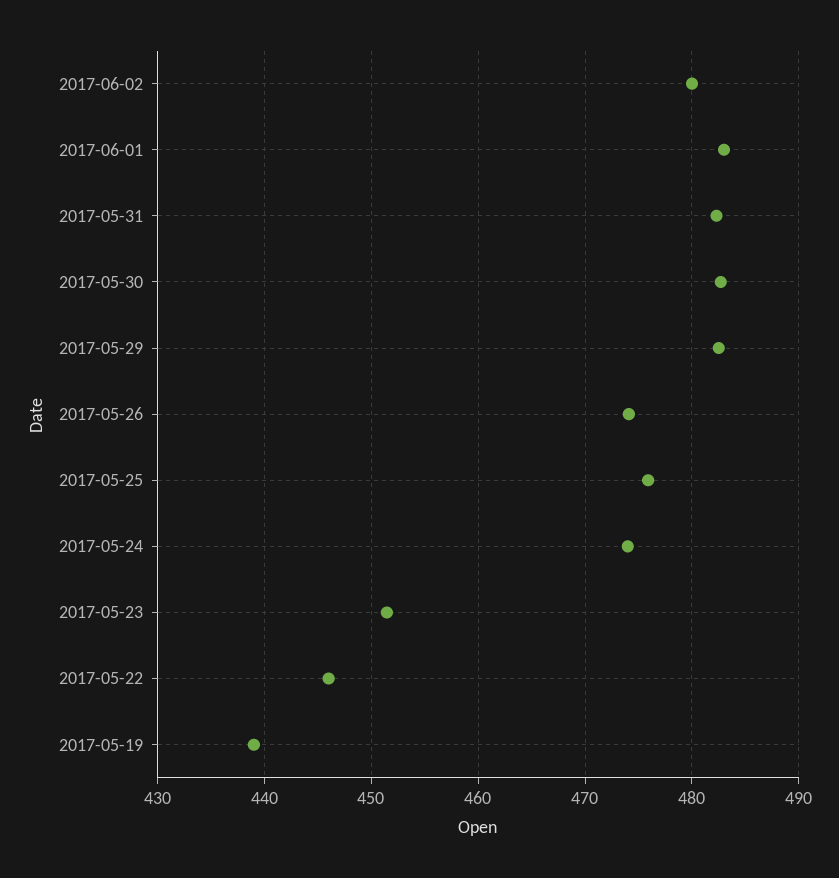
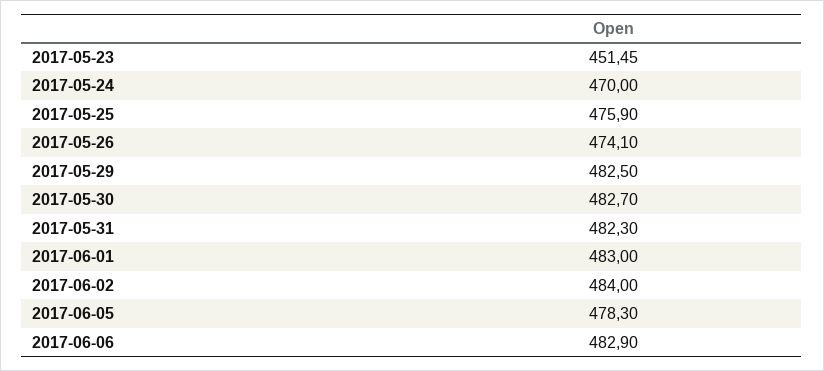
2017-06-02: 480 -> 484
2017-05-24: 474 -> 470
2017-05-22: 446 -> none
2017-05-19: 439 -> none
2017-06-05: none -> 478.3
2017-06-06: none -> 482.9

